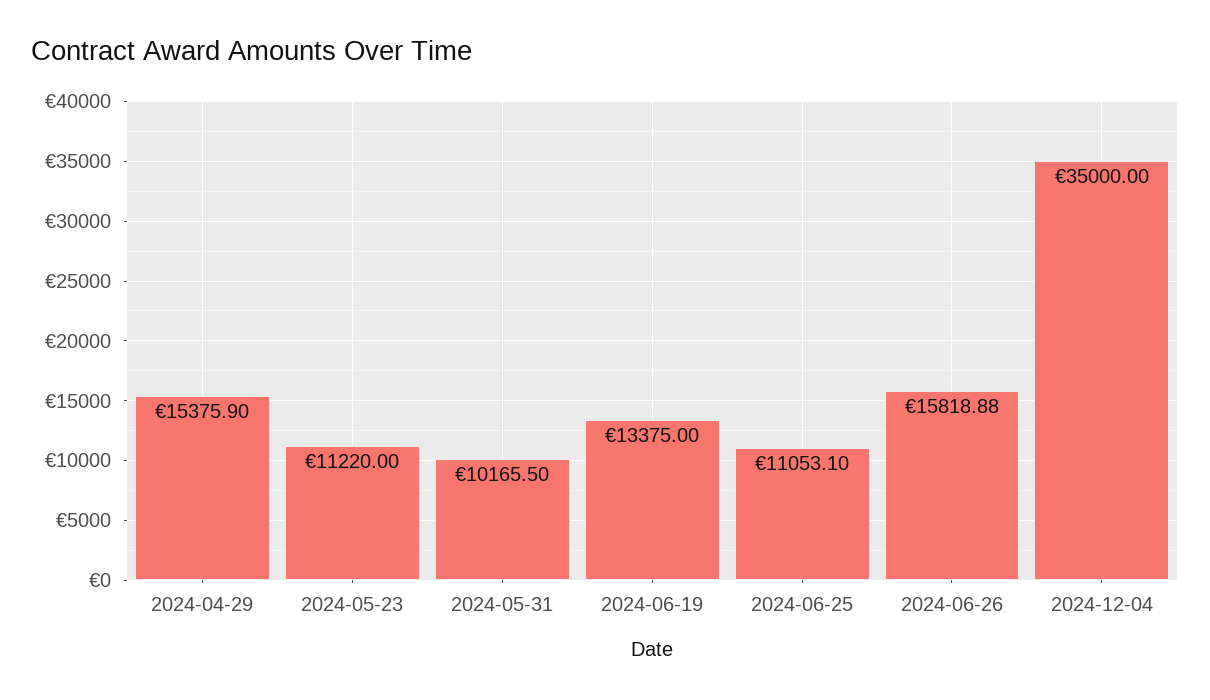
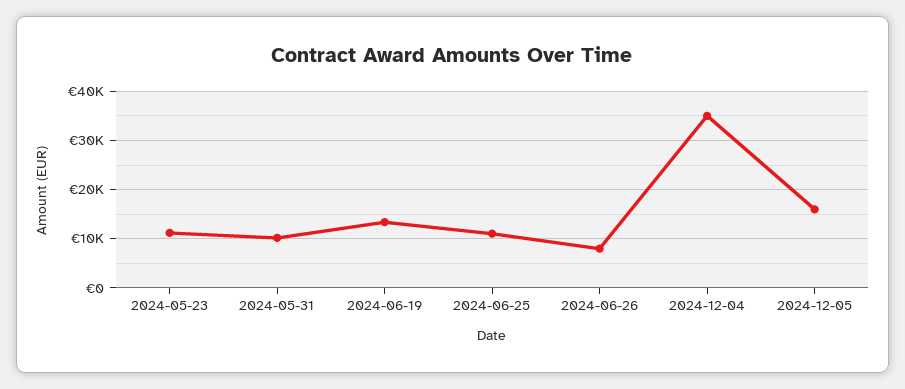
2024-04-29: 15375.9 -> none
2024-06-26: 15818.88 -> 8000
2024-12-05: none -> 16000

